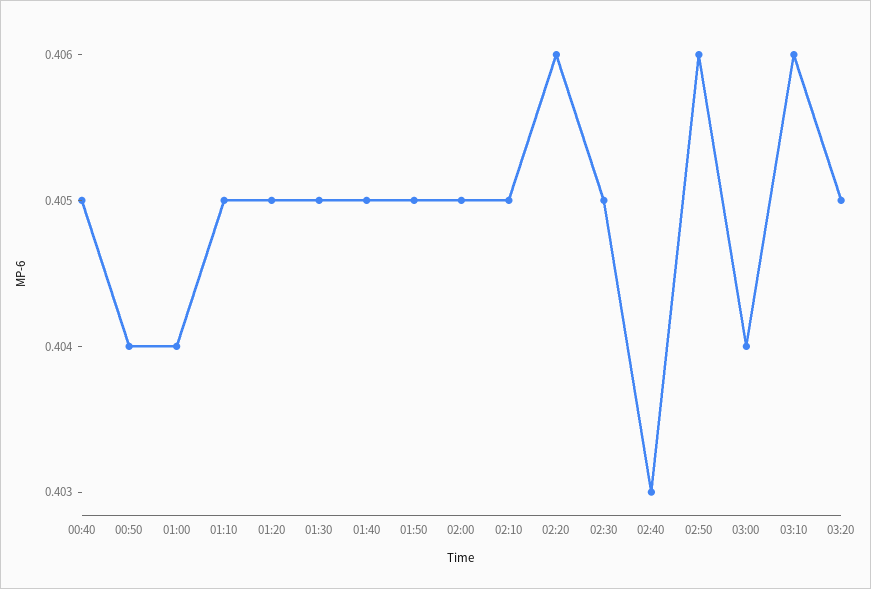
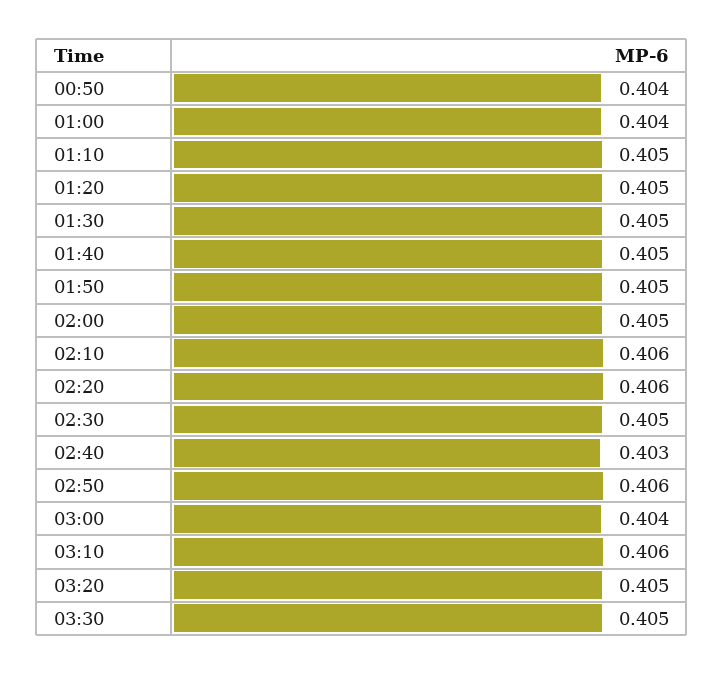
00:40: 0.405 -> none
02:10: 0.405 -> 0.406
03:30: none -> 0.405

